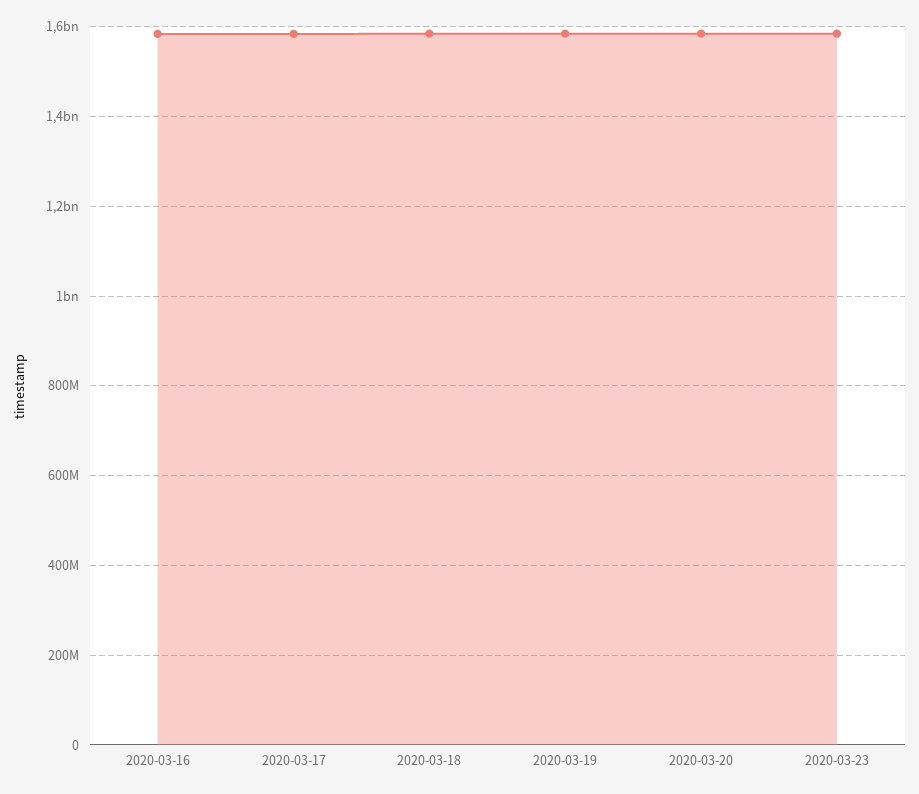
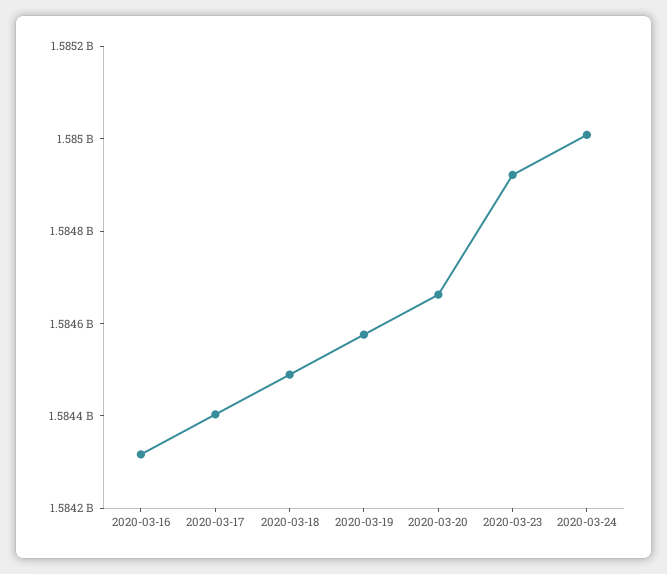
2020-03-24: none -> 1585000000

